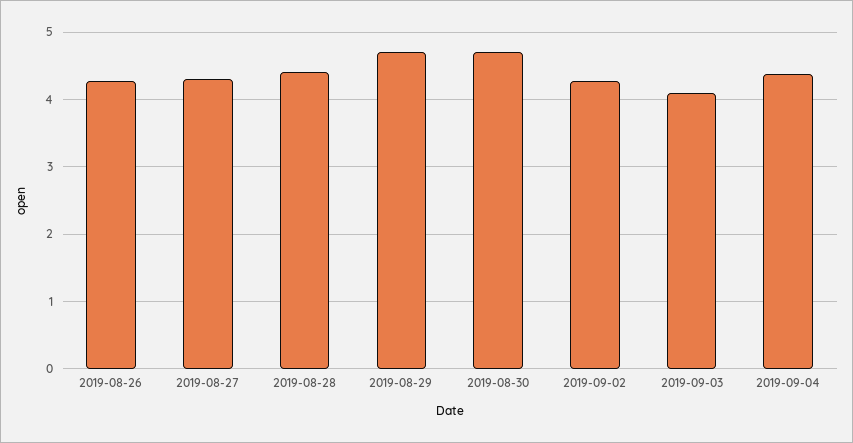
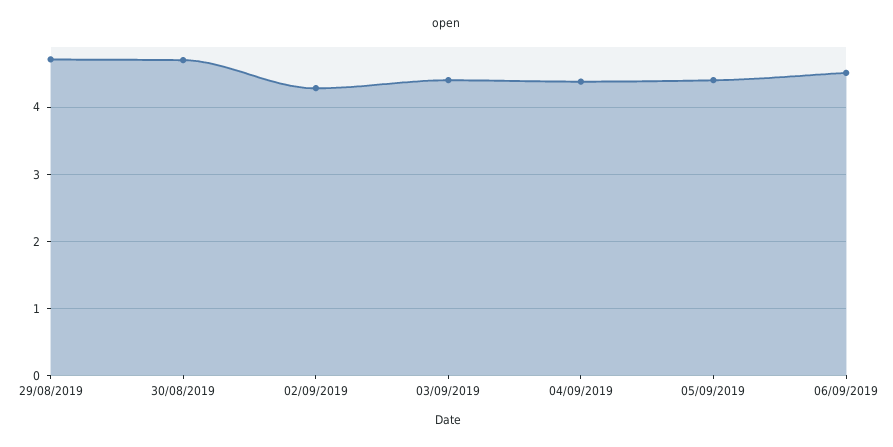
2019-08-26: 4.3 -> none
2019-08-27: 4.3 -> none
2019-08-28: 4.4 -> none
2019-09-03: 4.1 -> 4.4
05/09/2019: none -> 4.4
06/09/2019: none -> 4.5

